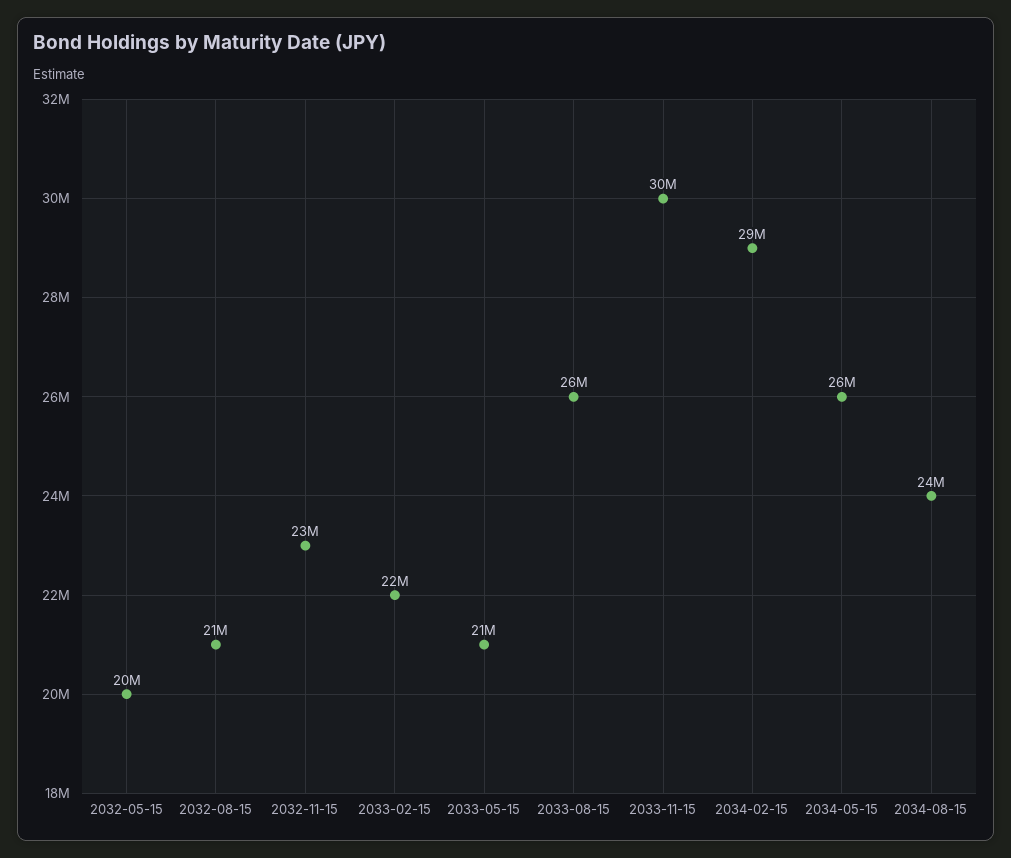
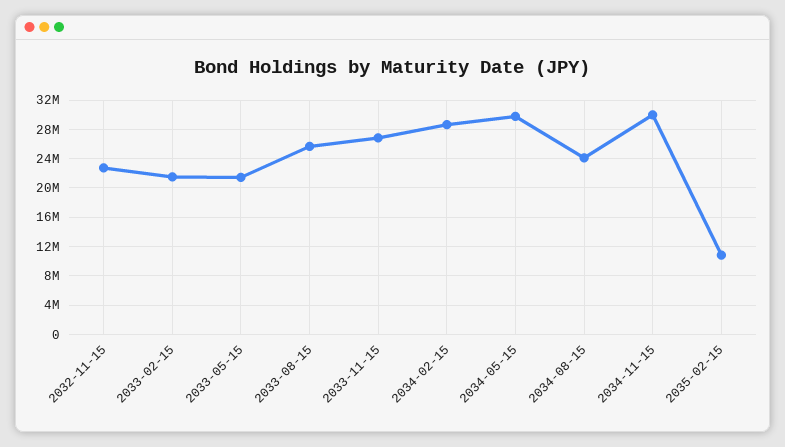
2032-05-15: 20000000 -> none
2032-08-15: 21000000 -> none
2033-11-15: 30000000 -> 27000000
2034-05-15: 26000000 -> 30000000
2034-11-15: none -> 30000000
2035-02-15: none -> 11000000

